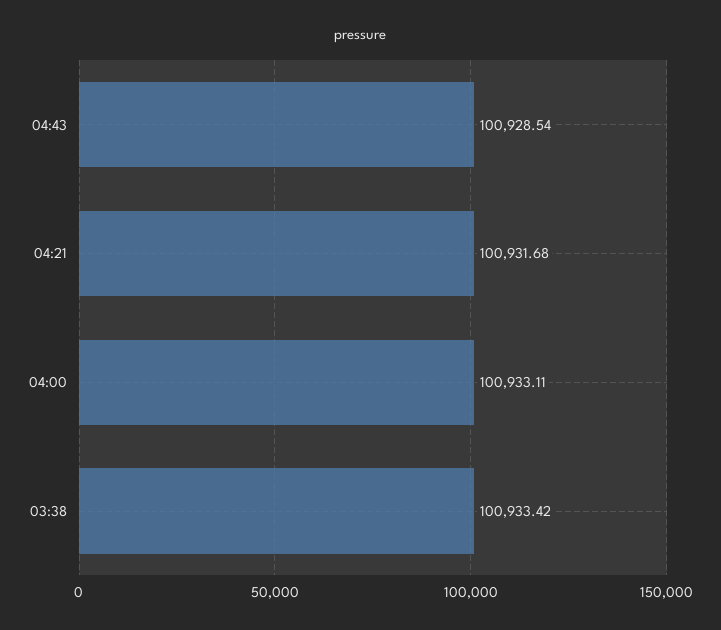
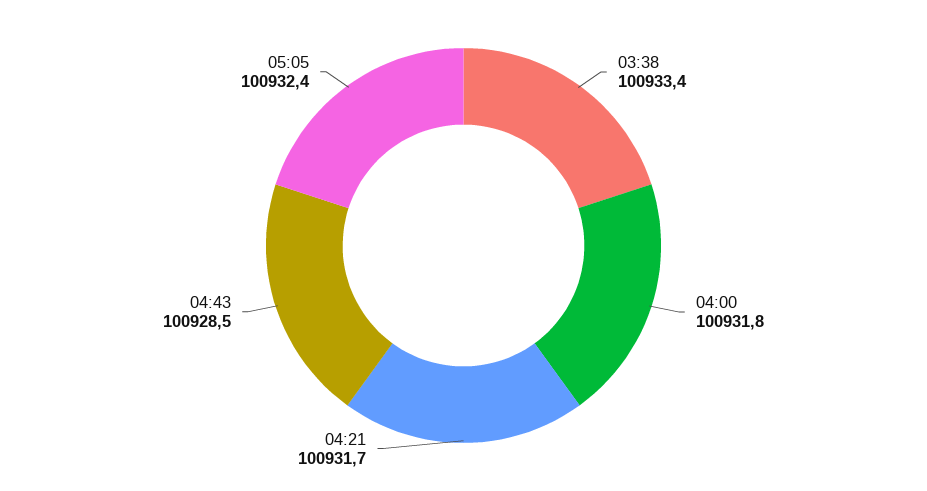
04:00: 100933.11 -> 100931.8
05:05: none -> 100932.4

